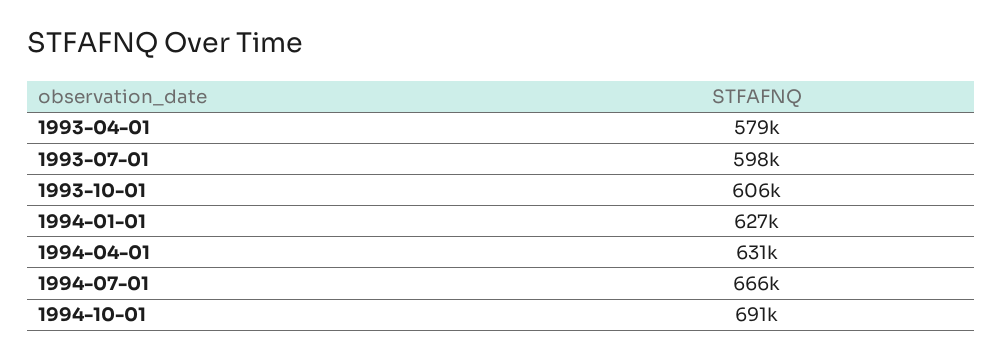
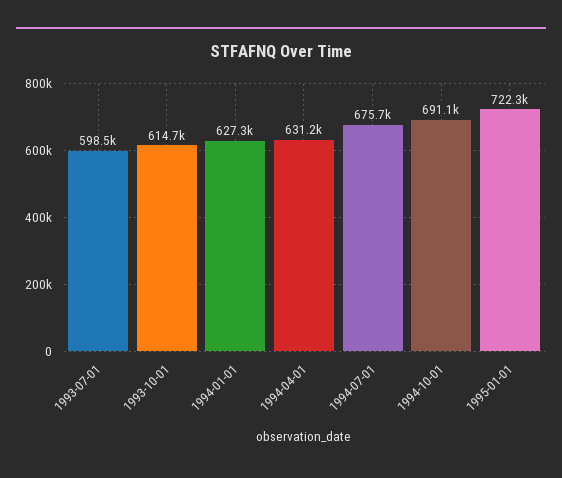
1993-04-01: 579000 -> none
1993-10-01: 606000 -> 614700
1994-07-01: 666000 -> 675700
1995-01-01: none -> 722300

